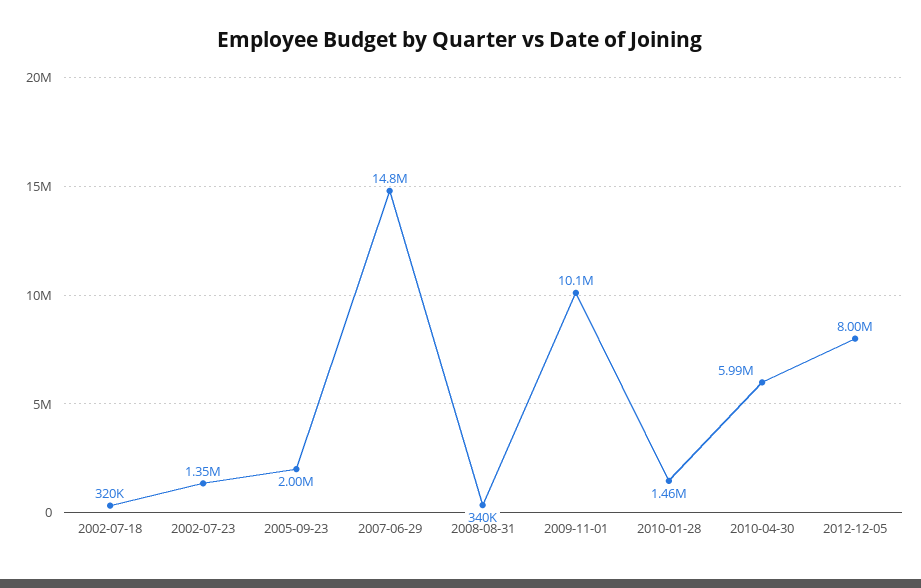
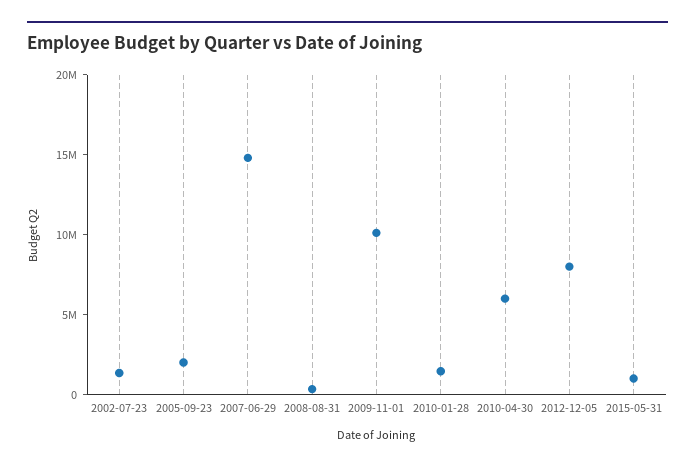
2002-07-18: 320000 -> none
2015-05-31: none -> 1000000

